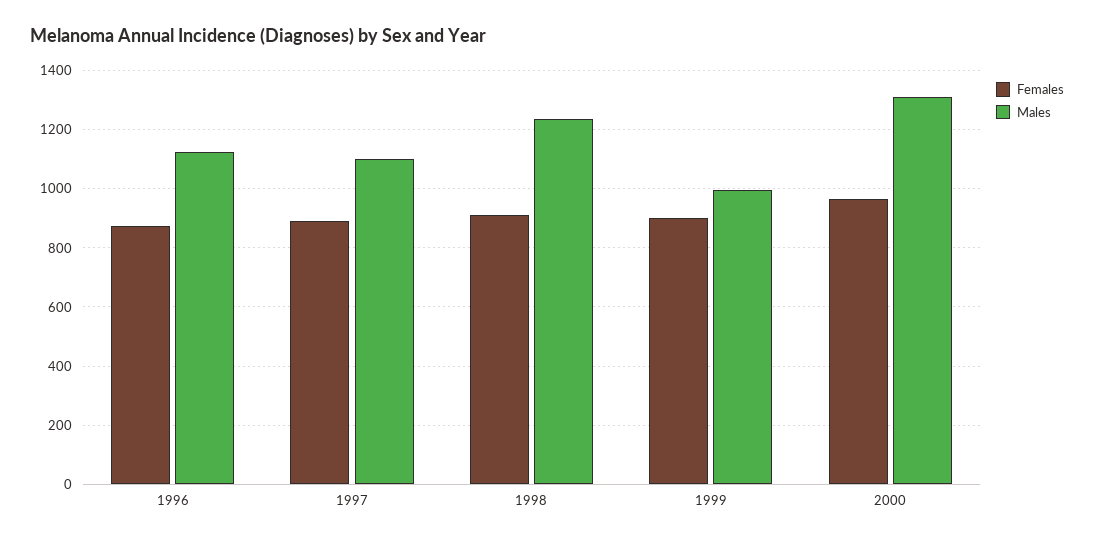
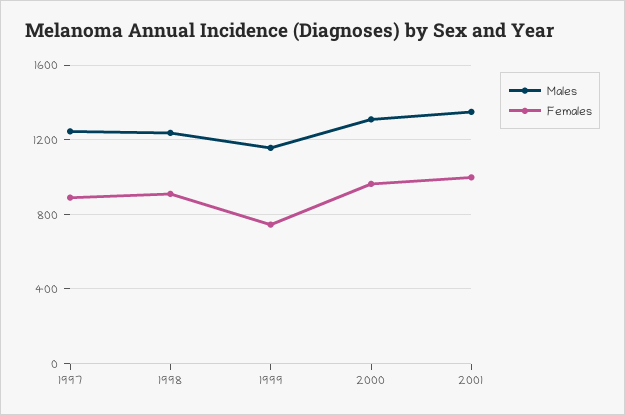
Females, 1996: 875 -> none
Males, 1996: 1125 -> none
Males, 1997: 1100 -> 1250
Females, 1999: 900 -> 750
Males, 1999: 1000 -> 1150
Males, 2001: none -> 1350
Females, 2001: none -> 1000

